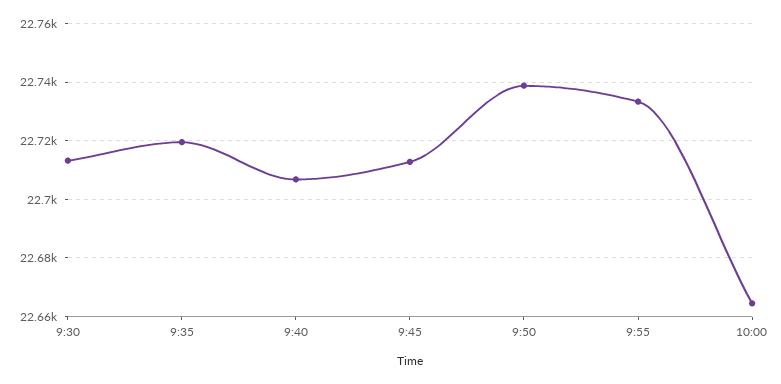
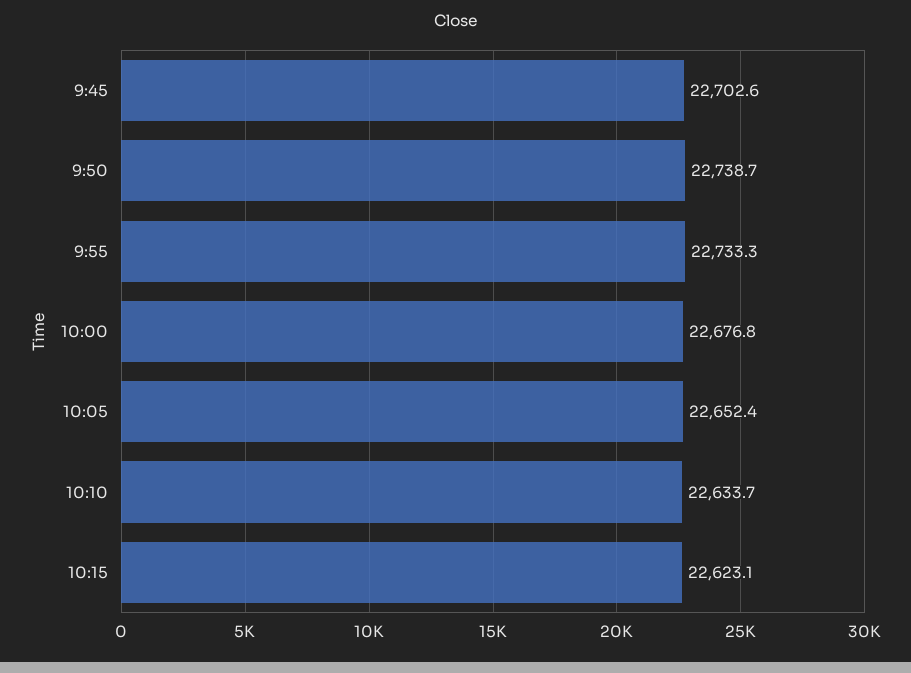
9:30: 22712.5 -> none
9:35: 22720 -> none
9:40: 22707.5 -> none
9:45: 22712.5 -> 22702.6
10:00: 22665 -> 22676.8
10:05: none -> 22652.4
10:10: none -> 22633.7
10:15: none -> 22623.1

